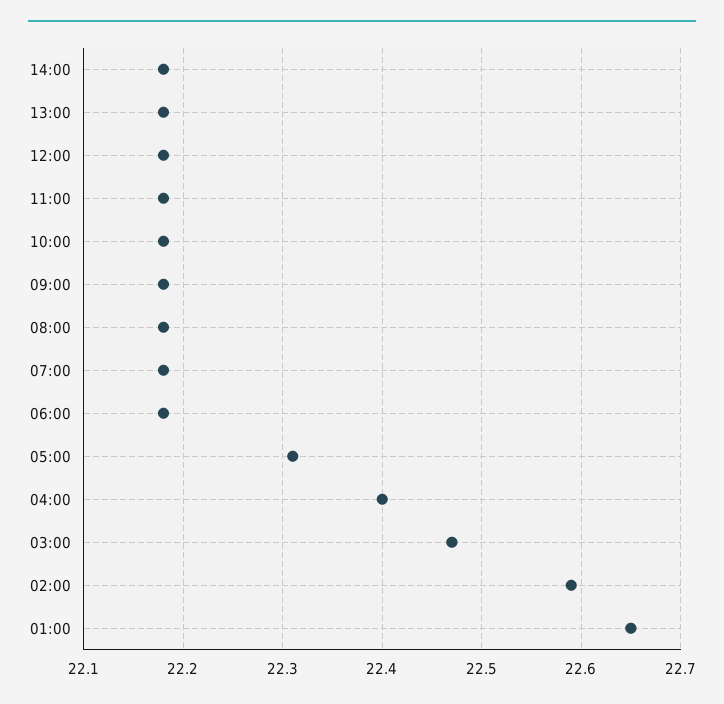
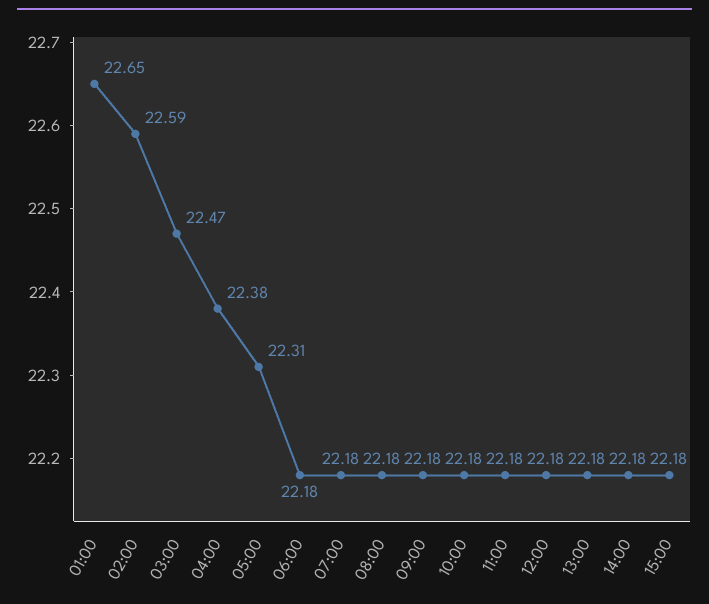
04:00: 22.4 -> 22.38
15:00: none -> 22.18

